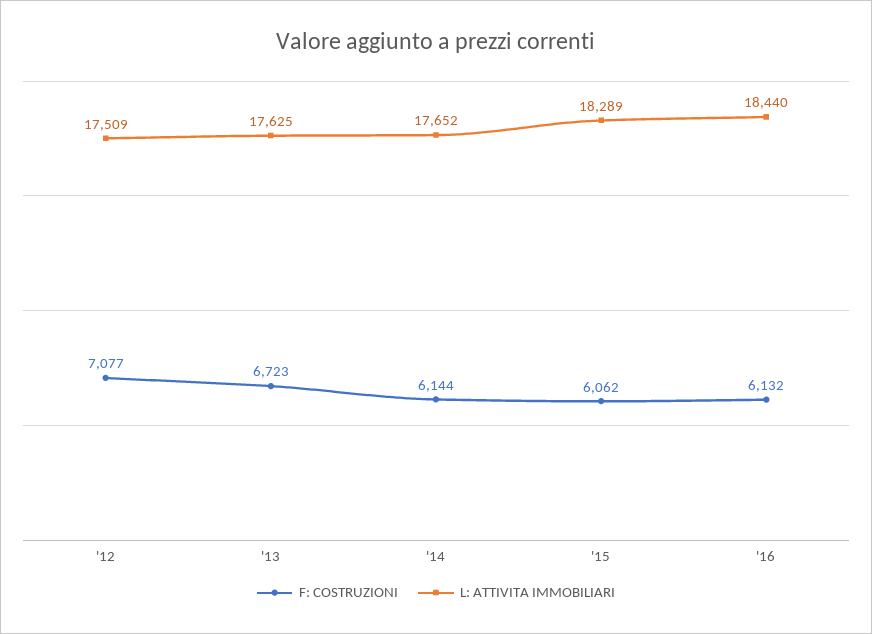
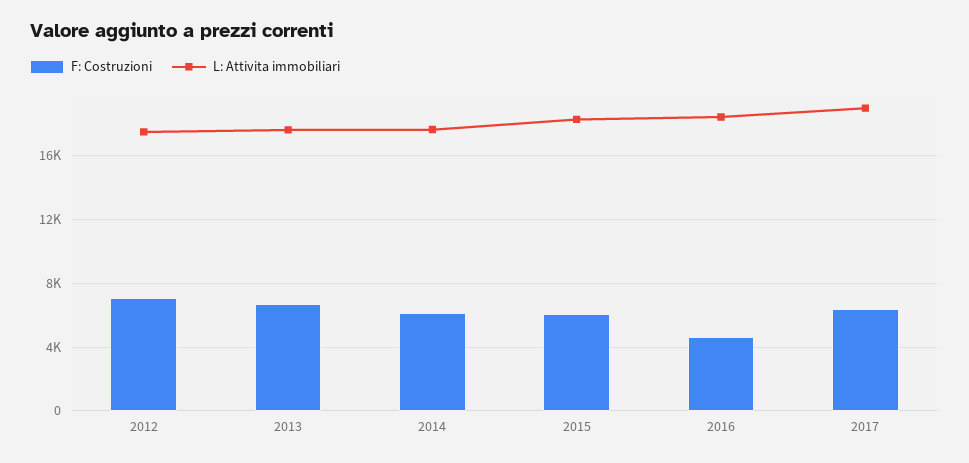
F: COSTRUZIONI, '16: 6132 -> 4500
F: COSTRUZIONI, 2017: none -> 6500
L: ATTIVITA IMMOBILIARI, 2017: none -> 19000

